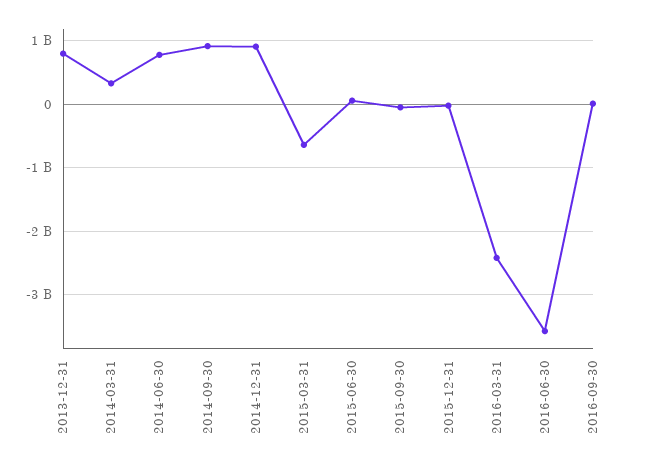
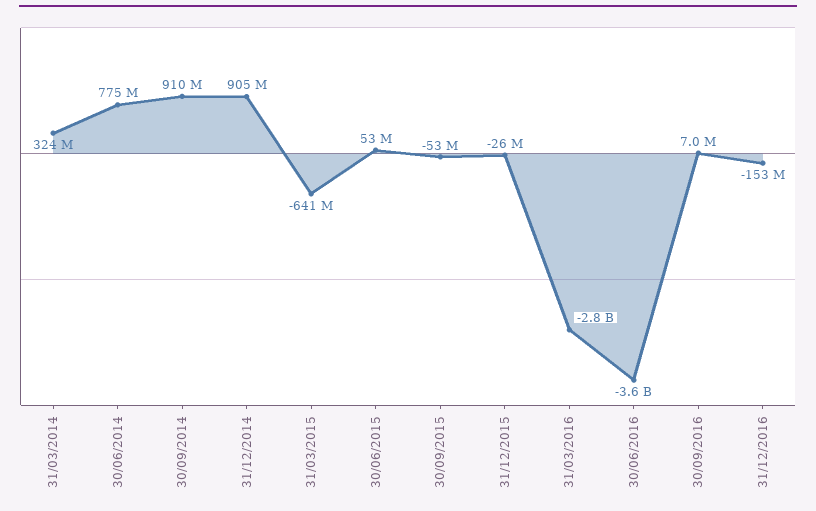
2013-12-31: 800000000 -> none
2016-03-31: -2400000000 -> -2800000000
31/12/2016: none -> -153000000

